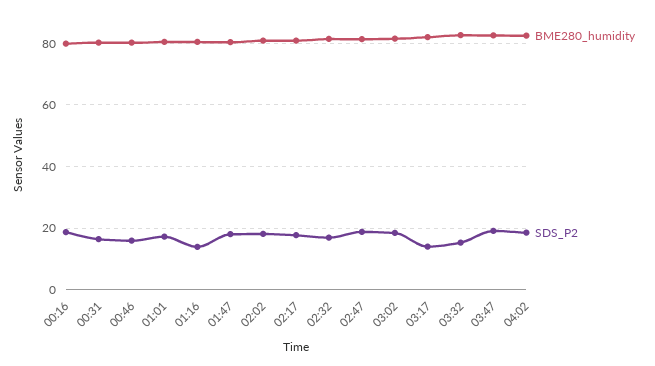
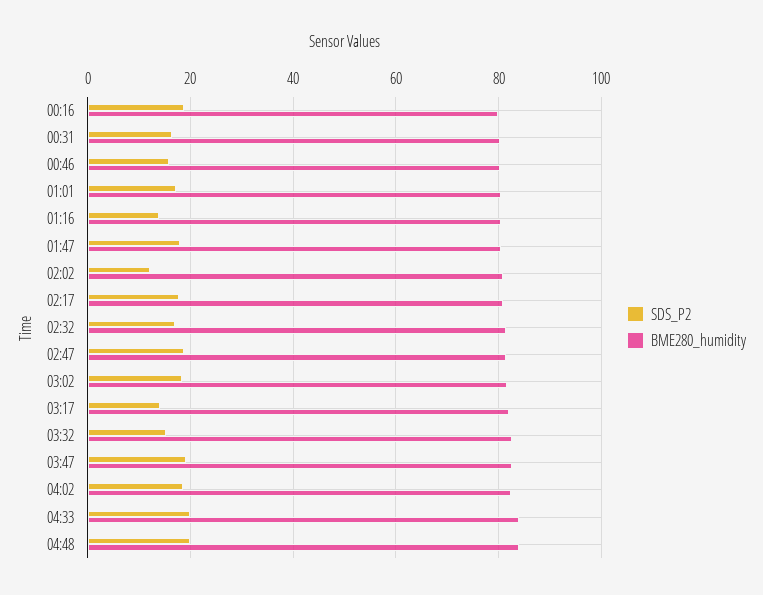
SDS_P2, 02:02: 18 -> 12
SDS_P2, 04:33: none -> 20
BME280_humidity, 04:33: none -> 84
SDS_P2, 04:48: none -> 20
BME280_humidity, 04:48: none -> 84

